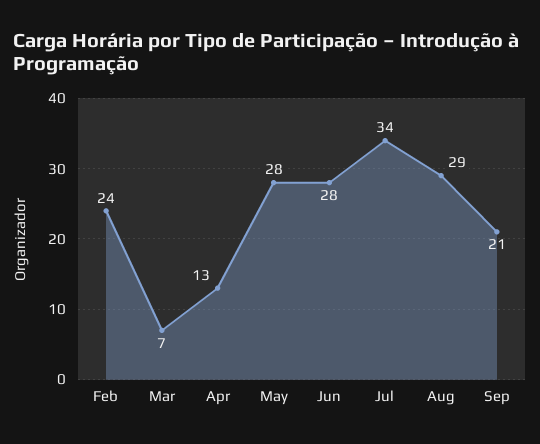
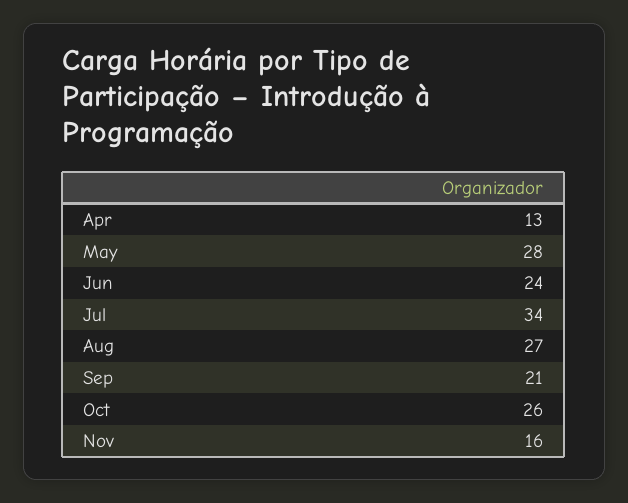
Feb: 24 -> none
Mar: 7 -> none
Jun: 28 -> 24
Aug: 29 -> 27
Oct: none -> 26
Nov: none -> 16

